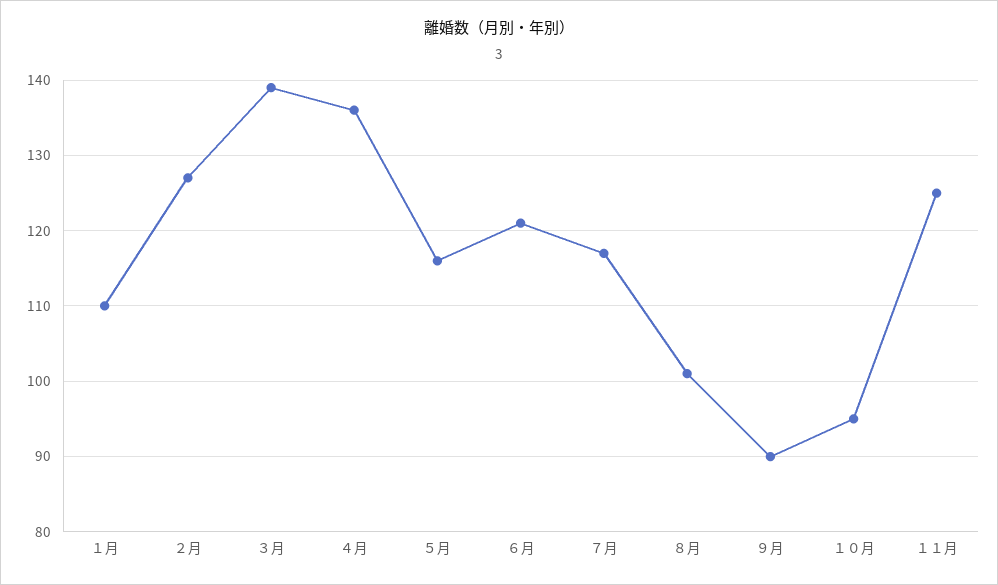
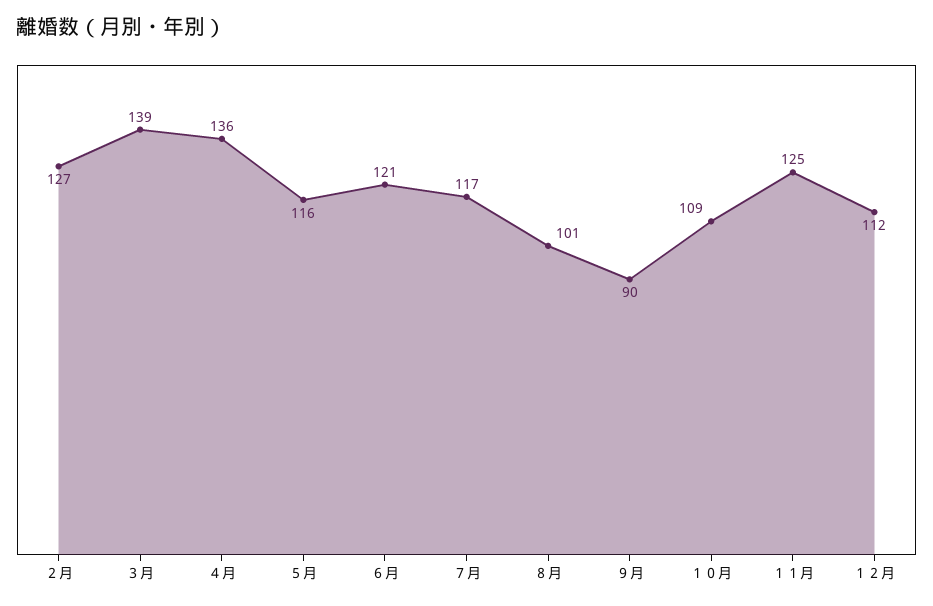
１月: 110 -> none
１０月: 95 -> 109
１２月: none -> 112

